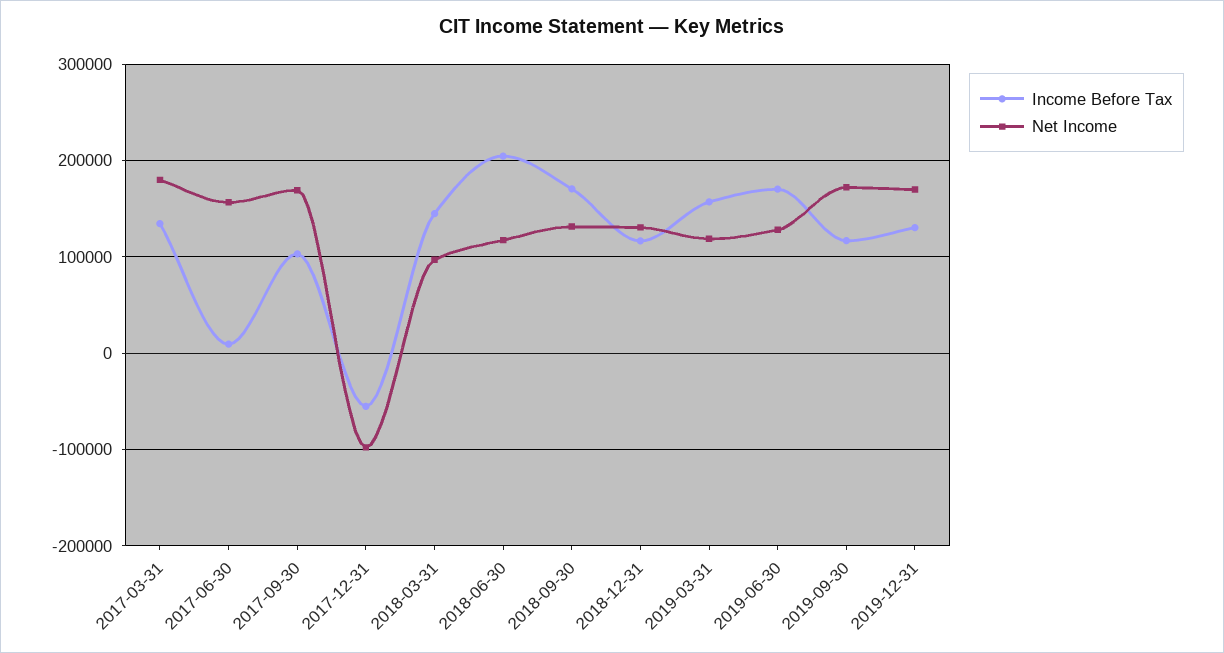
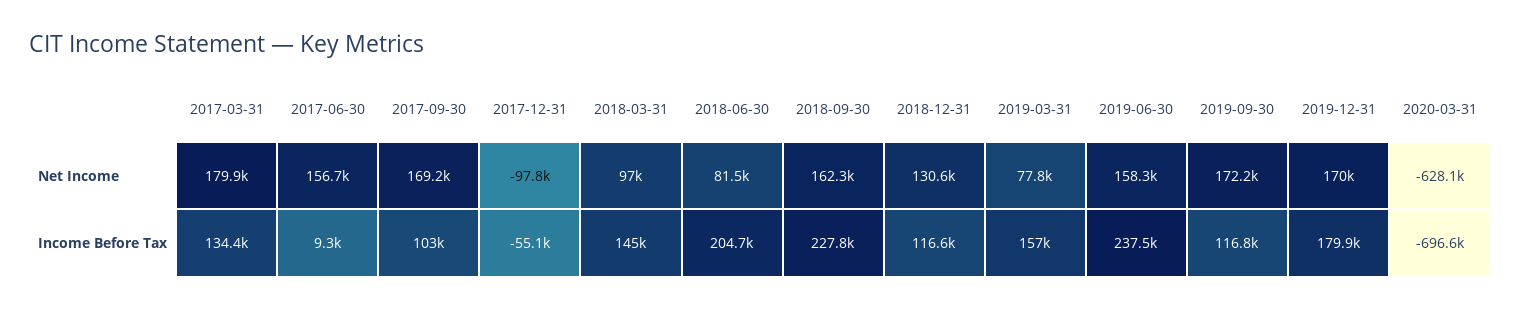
Net Income, 2018-06-30: 120000 -> 81500
Income Before Tax, 2018-09-30: 170000 -> 227800
Net Income, 2018-09-30: 130000 -> 162300
Net Income, 2019-03-31: 120000 -> 77800
Income Before Tax, 2019-06-30: 170000 -> 237500
Net Income, 2019-06-30: 130000 -> 158300
Income Before Tax, 2019-12-31: 130000 -> 179900
Net Income, 2020-03-31: none -> -628100
Income Before Tax, 2020-03-31: none -> -696600

